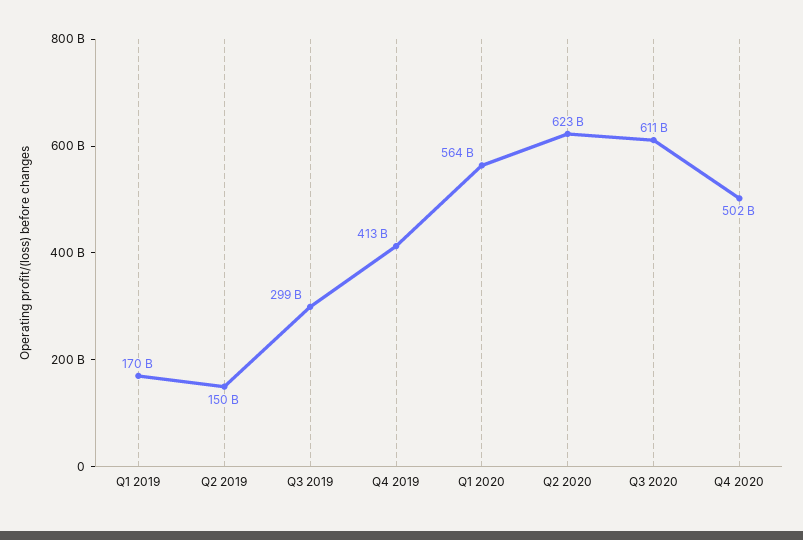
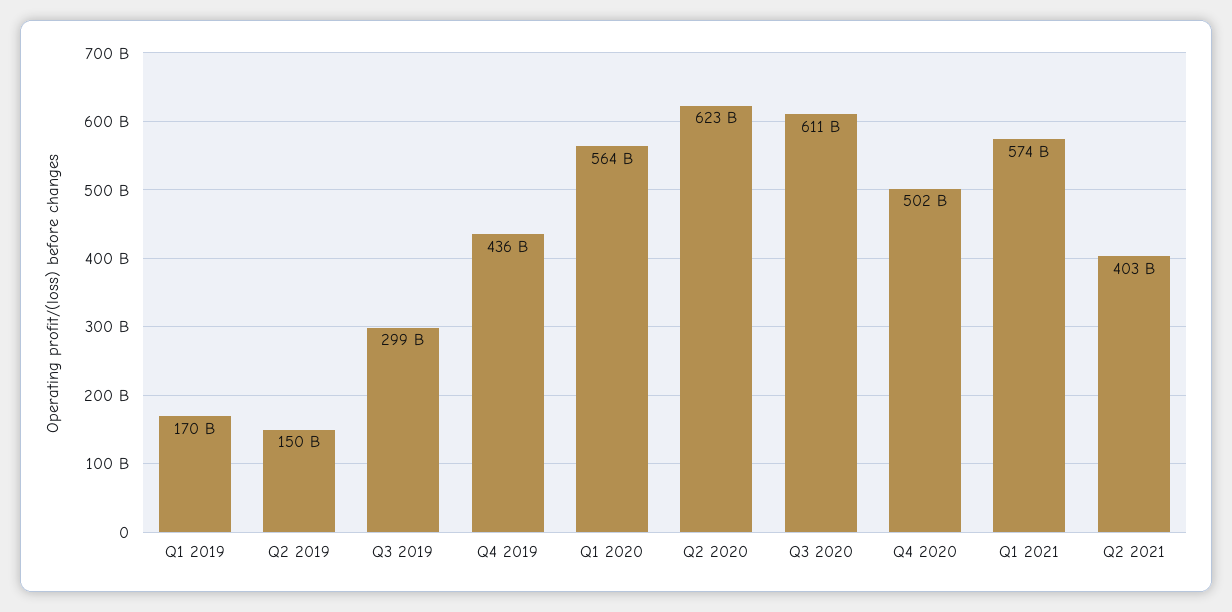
Q4 2019: 413000000000 -> 436000000000
Q1 2021: none -> 574000000000
Q2 2021: none -> 403000000000

